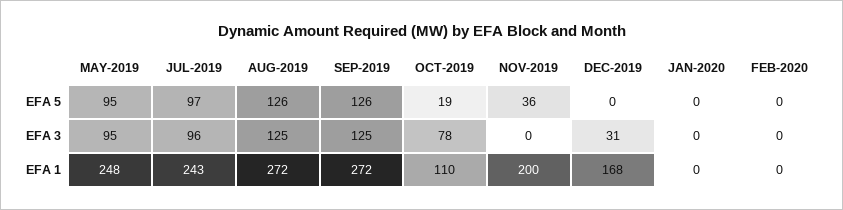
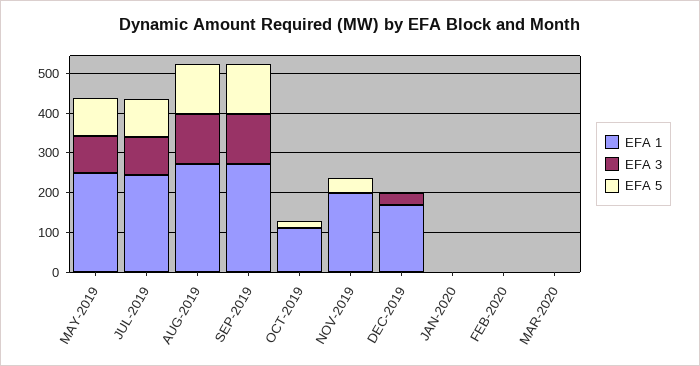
EFA 3, OCT-2019: 78 -> 0
EFA 1, MAR-2020: none -> 0
EFA 3, MAR-2020: none -> 0
EFA 5, MAR-2020: none -> 0

